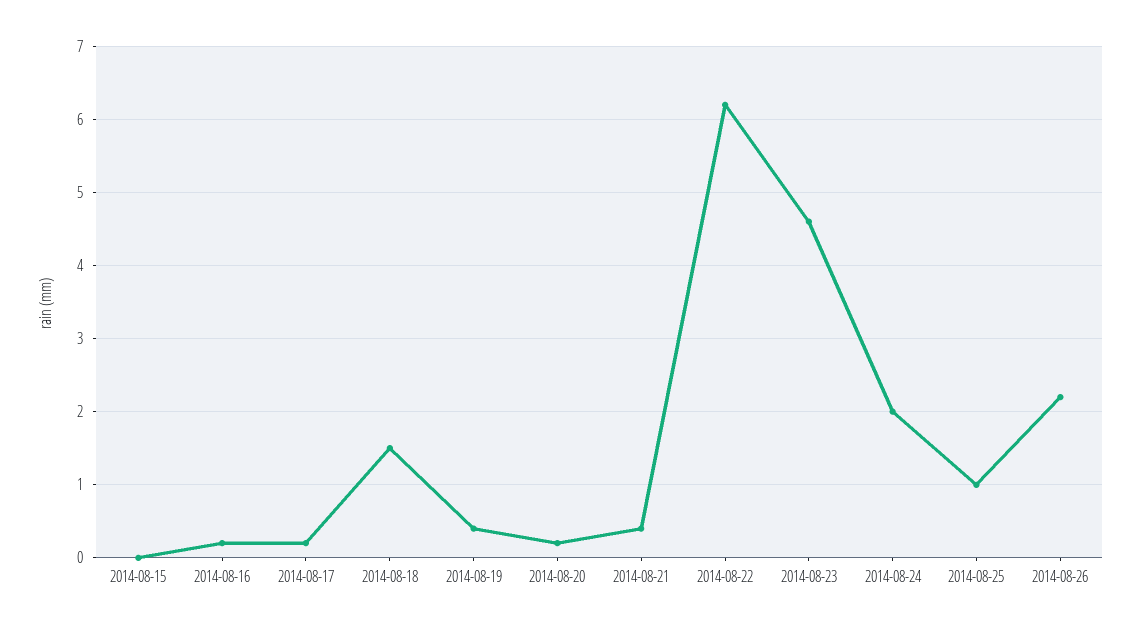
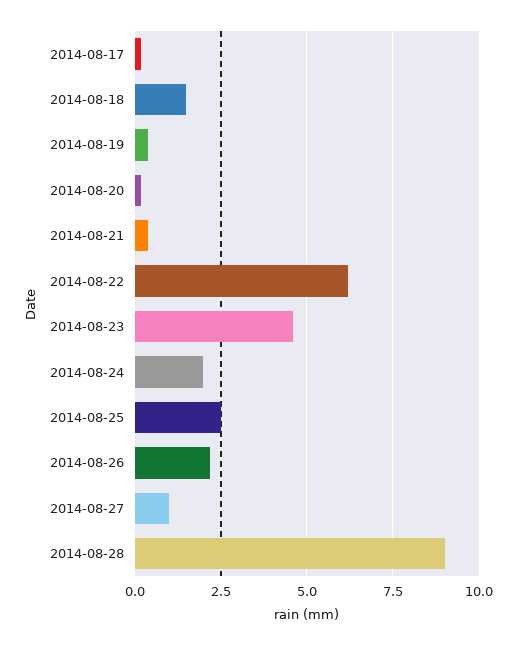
2014-08-15: 0 -> none
2014-08-16: 0.2 -> none
2014-08-25: 1 -> 2.5
2014-08-27: none -> 1
2014-08-28: none -> 9

